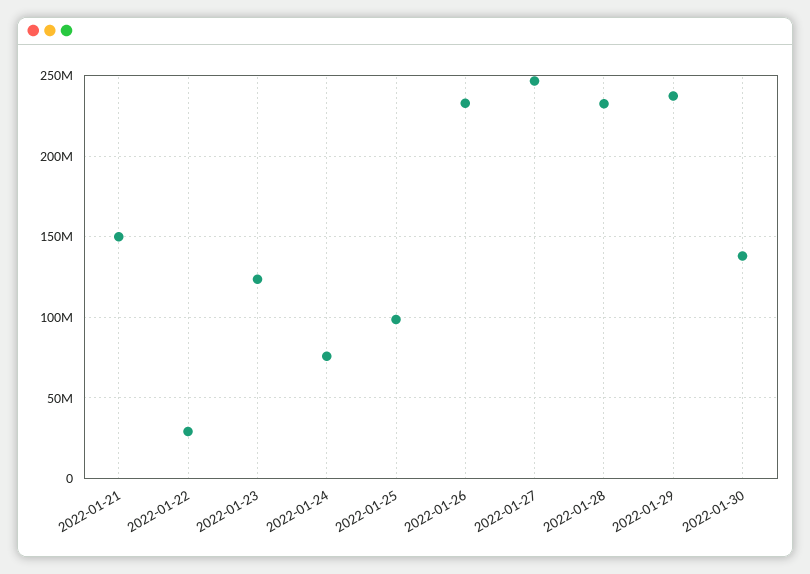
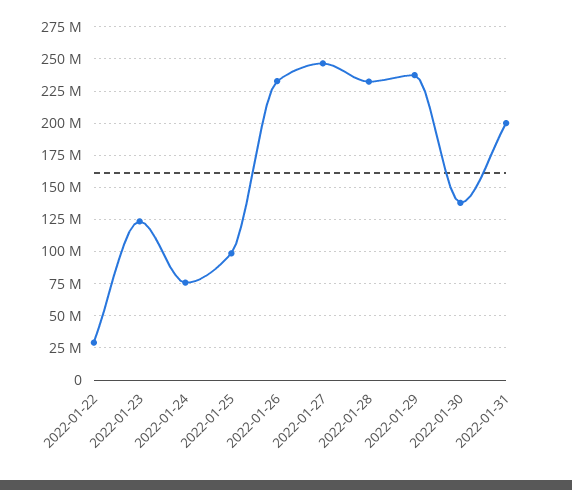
2022-01-21: 150000000 -> none
2022-01-31: none -> 200000000

